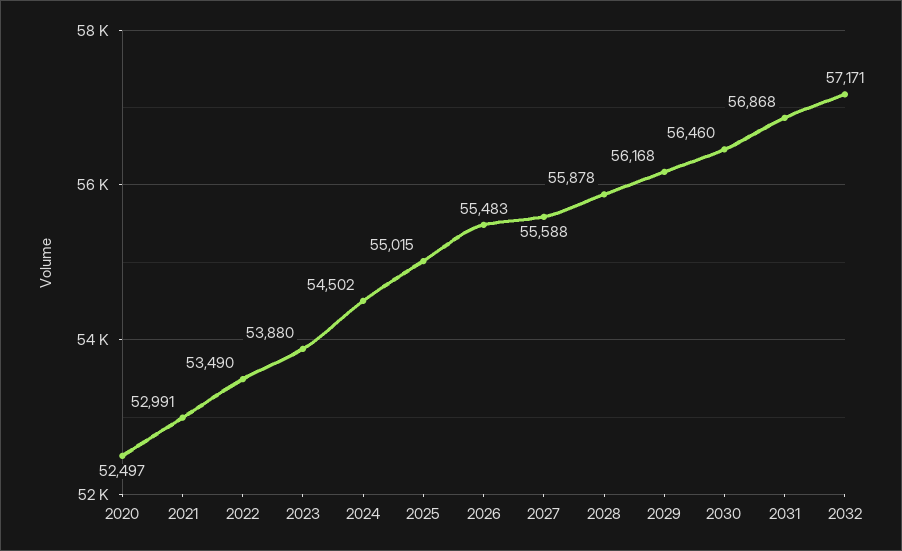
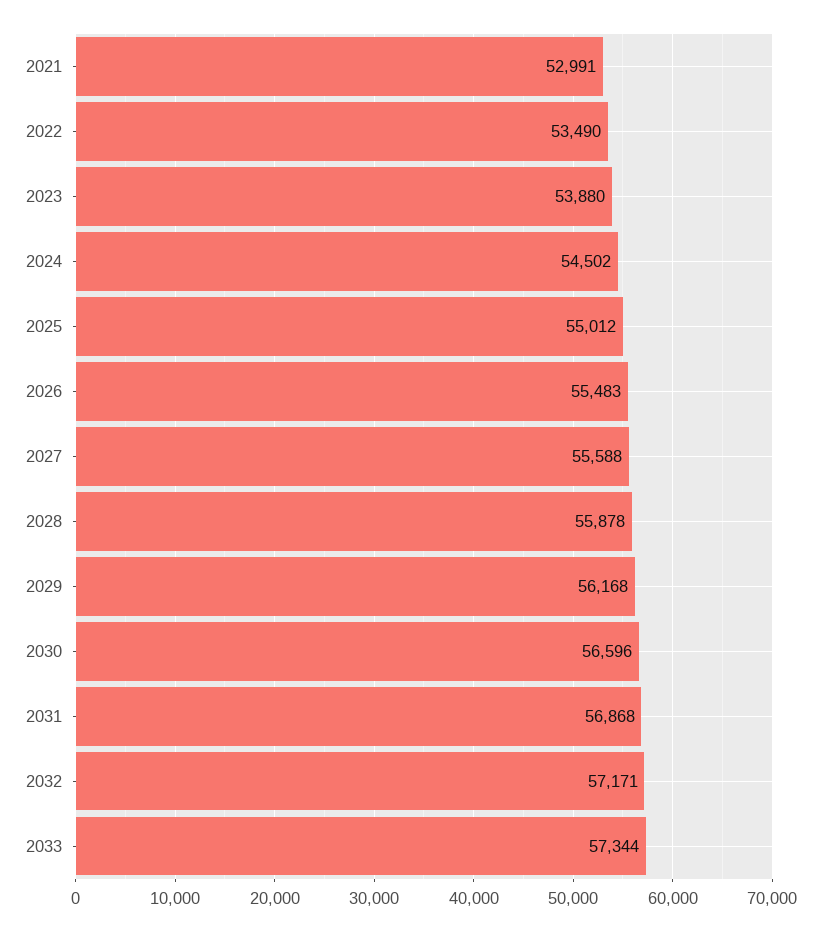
2020: 52497 -> none
2025: 55015 -> 55012
2030: 56460 -> 56596
2033: none -> 57344

